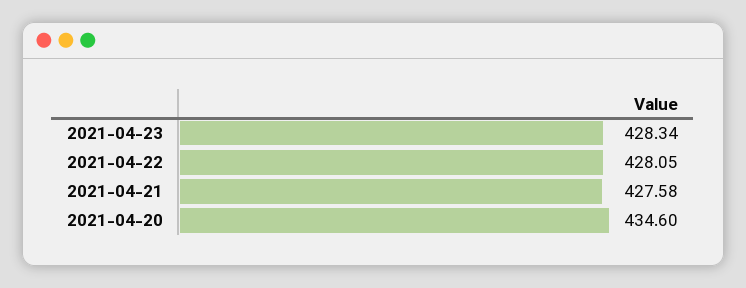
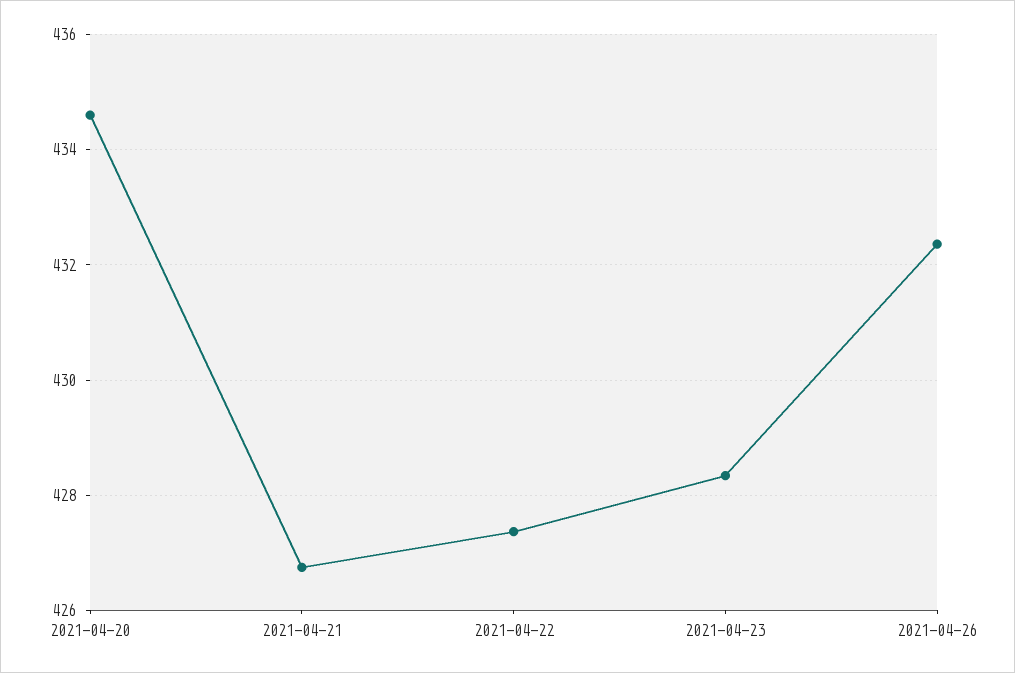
2021-04-22: 428.05 -> 427.4
2021-04-21: 427.58 -> 426.8
2021-04-26: none -> 432.4

